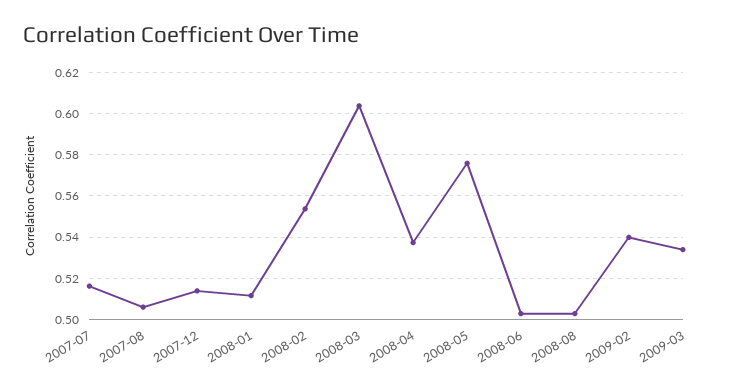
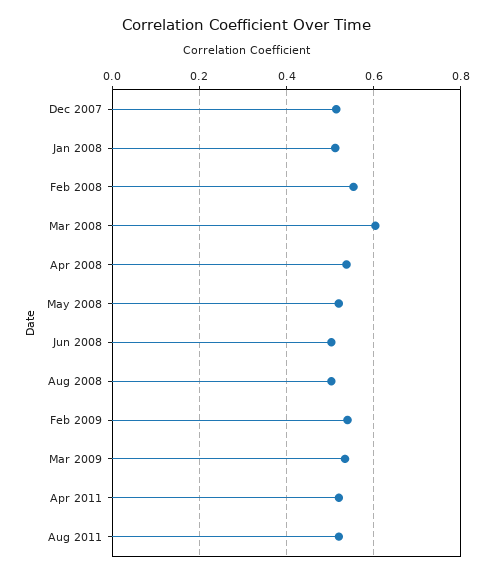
2007-07: 0.515 -> none
2007-08: 0.505 -> none
2008-05: 0.575 -> 0.52
Apr 2011: none -> 0.52
Aug 2011: none -> 0.52

